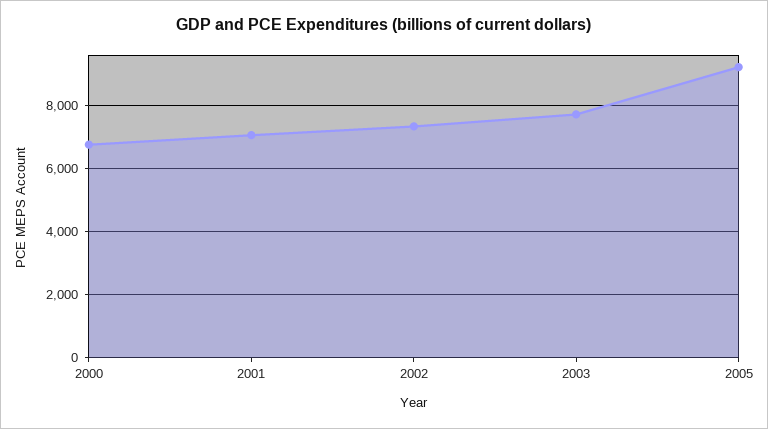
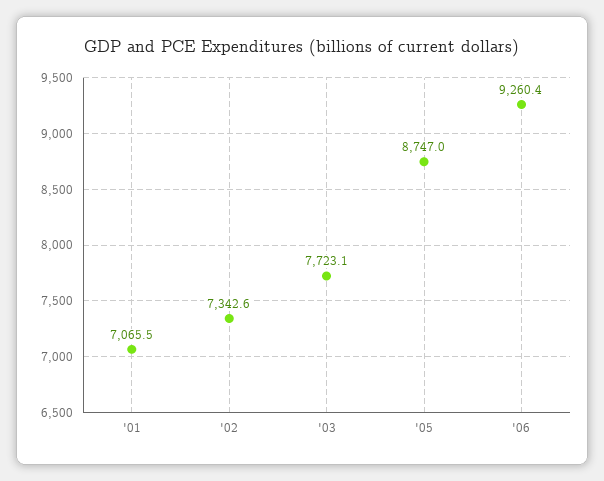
2000: 6800 -> none
2005: 9200 -> 8747
'06: none -> 9260.4

